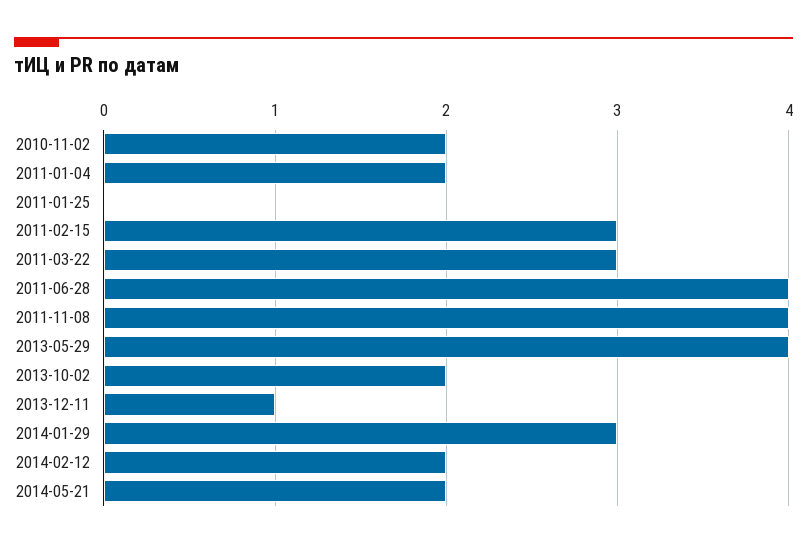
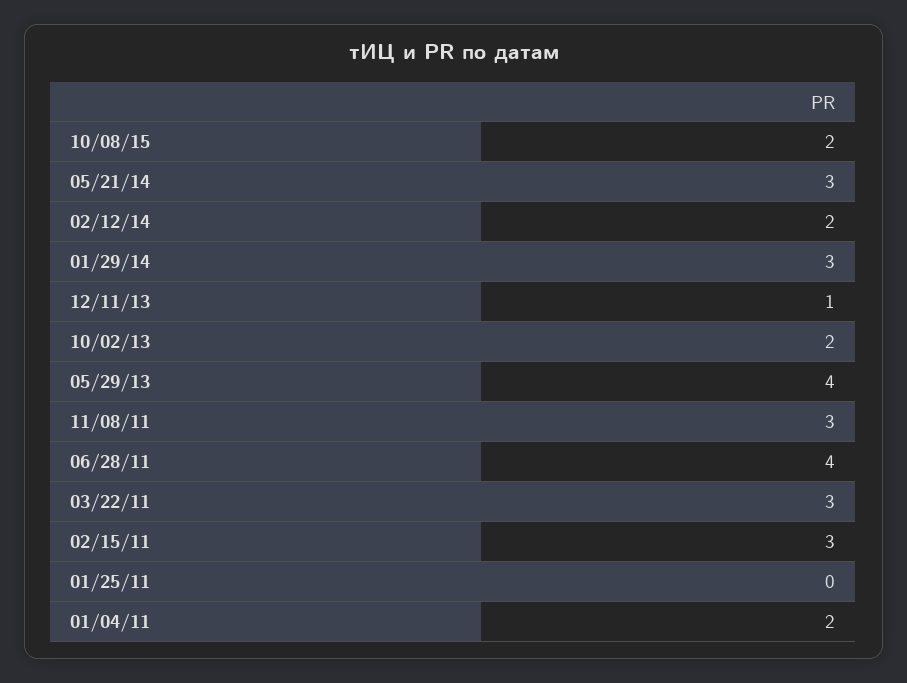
2010-11-02: 2 -> none
2011-11-08: 4 -> 3
2014-05-21: 2 -> 3
10/08/15: none -> 2

